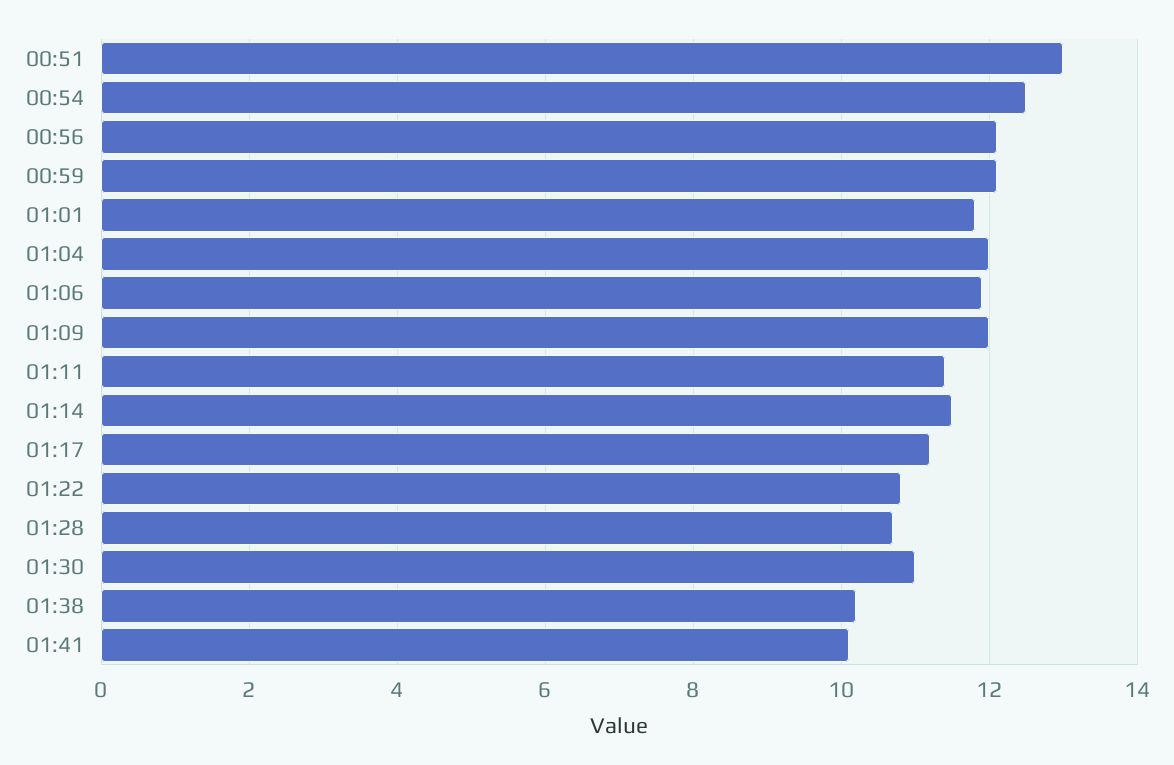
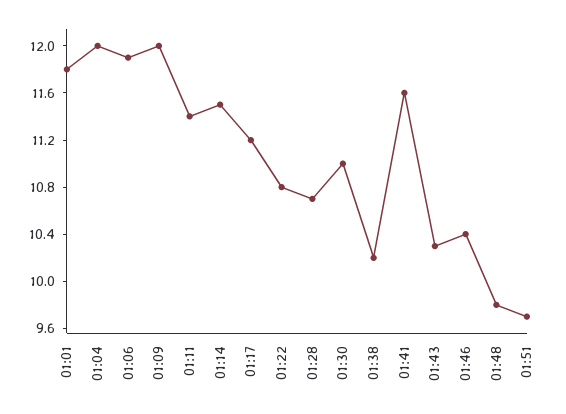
00:51: 13 -> none
00:54: 12.5 -> none
00:56: 12 -> none
00:59: 12 -> none
01:41: 10 -> 11.6
01:43: none -> 10.3
01:46: none -> 10.4
01:48: none -> 9.8
01:51: none -> 9.7

